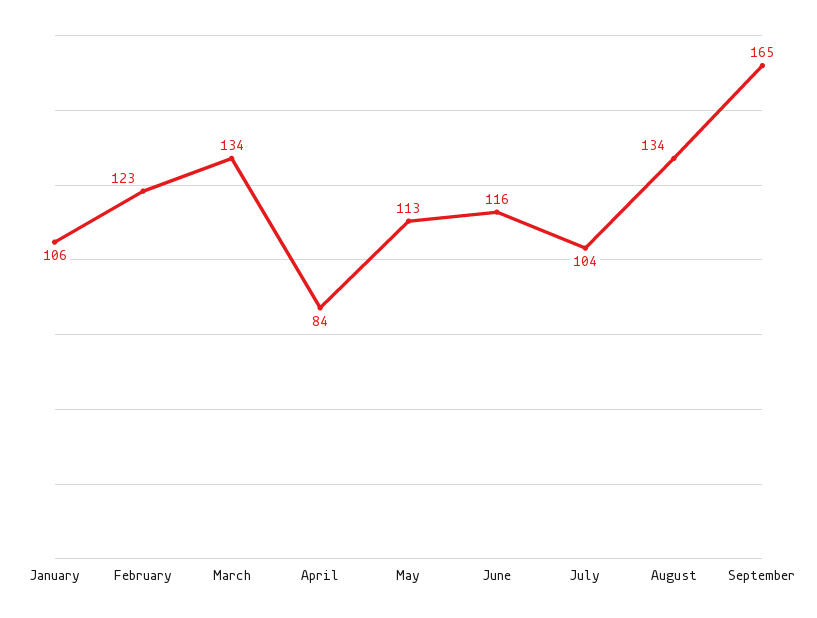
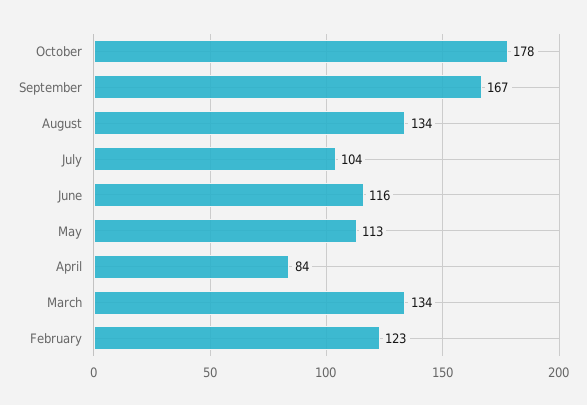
January: 106 -> none
September: 165 -> 167
October: none -> 178

